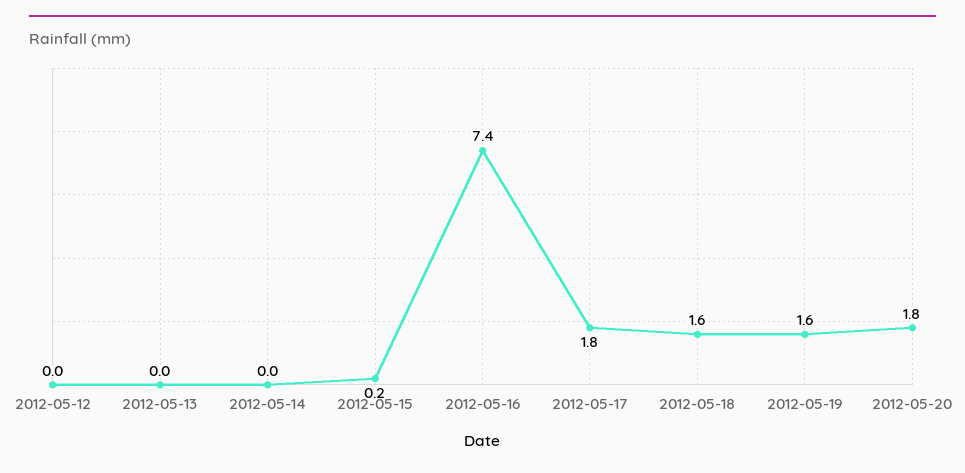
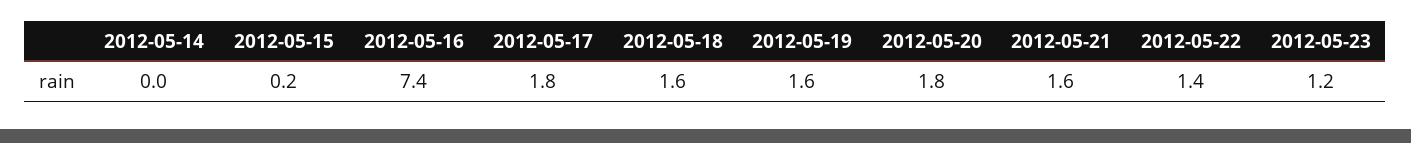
2012-05-12: 0 -> none
2012-05-13: 0 -> none
2012-05-21: none -> 1.6
2012-05-22: none -> 1.4
2012-05-23: none -> 1.2

